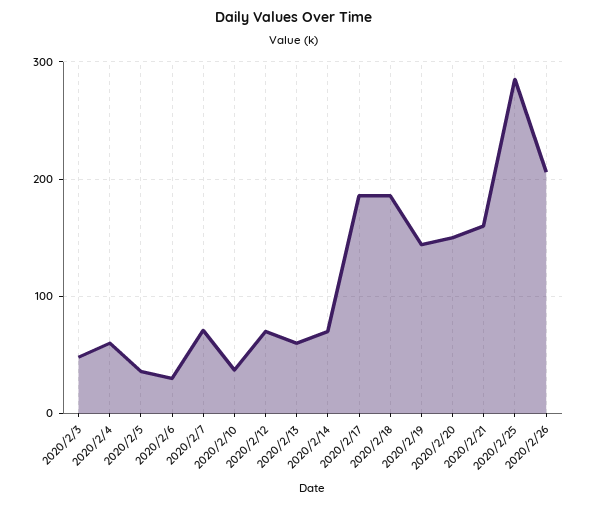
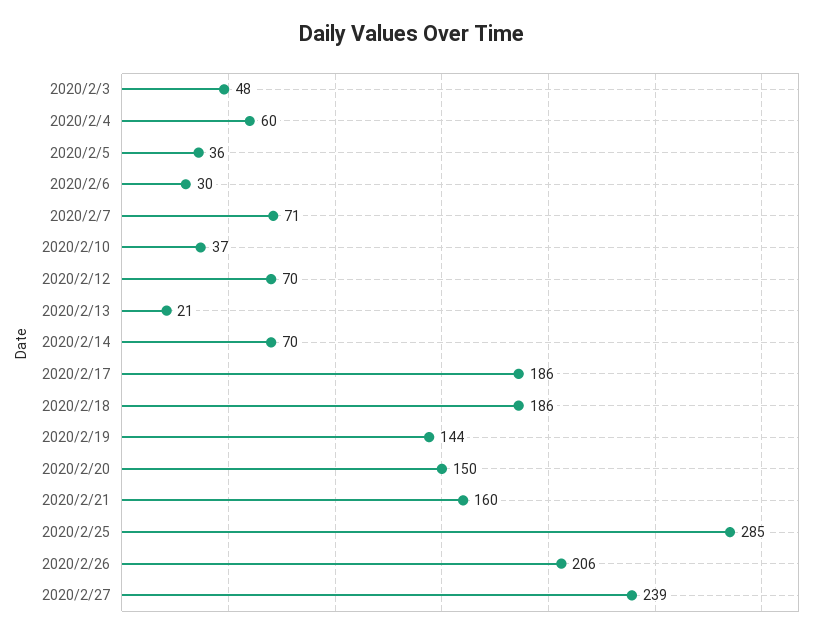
2020/2/13: 60 -> 21
2020/2/27: none -> 239

